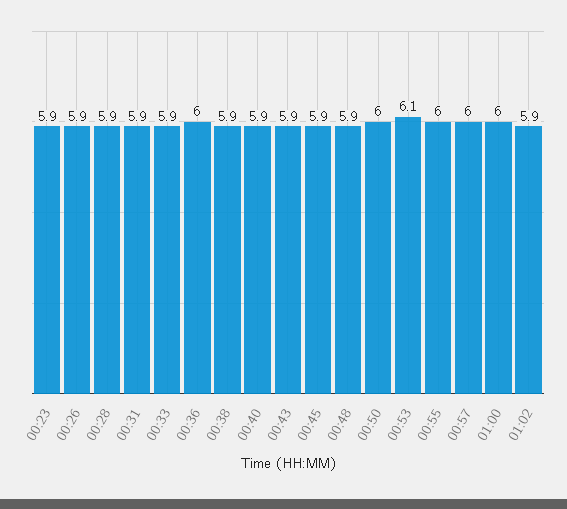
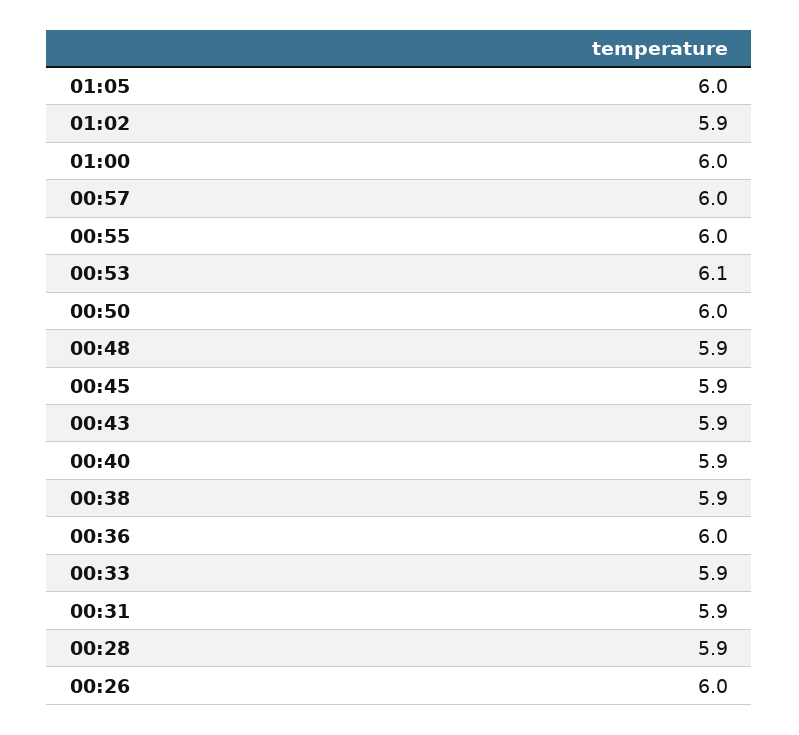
00:23: 5.9 -> none
00:26: 5.9 -> 6
01:05: none -> 6

